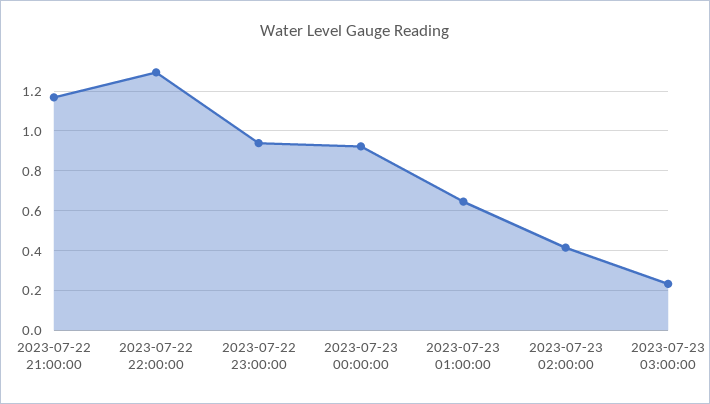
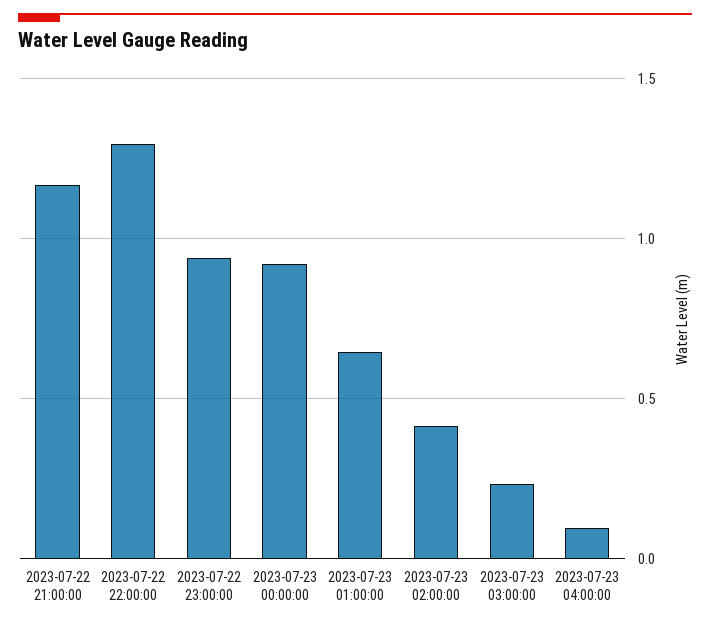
2023-07-23 04:00:00: none -> 0.1

